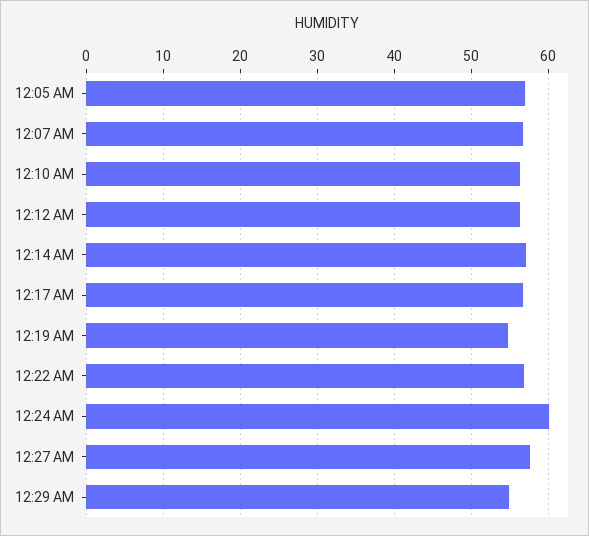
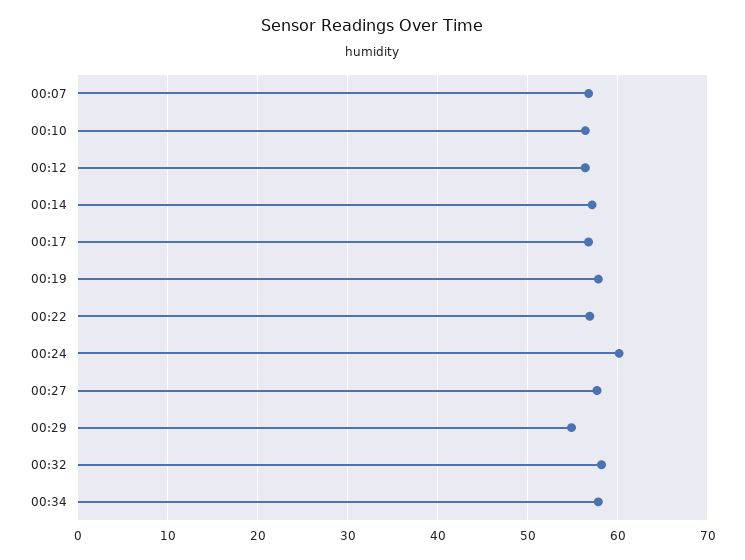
12:05 AM: 57 -> none
12:19 AM: 55 -> 58
00:32: none -> 58
00:34: none -> 58

